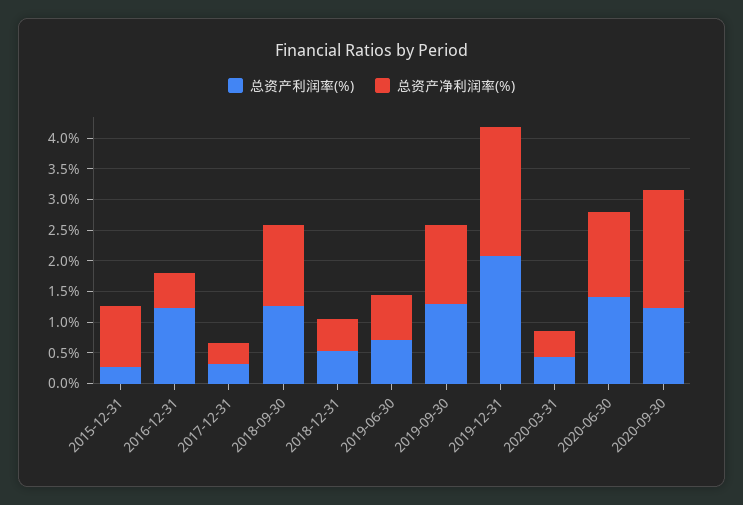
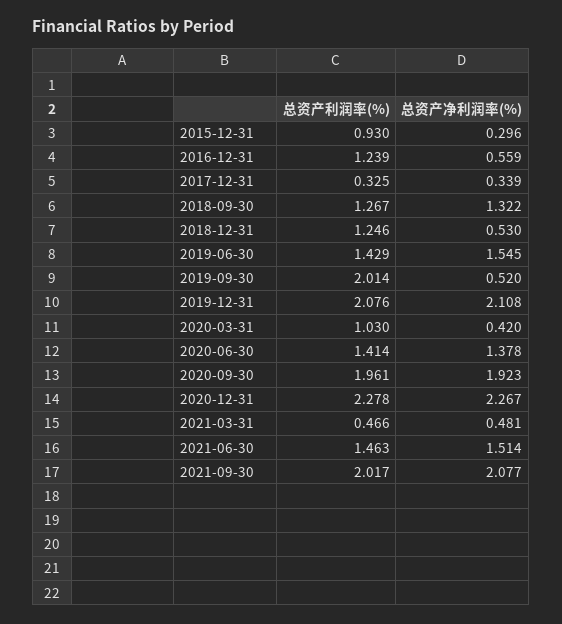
总资产利润率(%), 2015-12-31: 0.25 -> 0.93
总资产净利润率(%), 2015-12-31: 1 -> 0.296
总资产利润率(%), 2018-12-31: 0.5 -> 1.246
总资产利润率(%), 2019-06-30: 0.75 -> 1.429
总资产净利润率(%), 2019-06-30: 0.75 -> 1.545
总资产利润率(%), 2019-09-30: 1.25 -> 2.014
总资产净利润率(%), 2019-09-30: 1.25 -> 0.52
总资产利润率(%), 2020-03-31: 0.5 -> 1.03
总资产利润率(%), 2020-09-30: 1.25 -> 1.961
总资产利润率(%), 2020-12-31: none -> 2.278
总资产净利润率(%), 2020-12-31: none -> 2.267
总资产利润率(%), 2021-03-31: none -> 0.466
总资产净利润率(%), 2021-03-31: none -> 0.481
总资产利润率(%), 2021-06-30: none -> 1.463
总资产净利润率(%), 2021-06-30: none -> 1.514
总资产利润率(%), 2021-09-30: none -> 2.017
总资产净利润率(%), 2021-09-30: none -> 2.077

